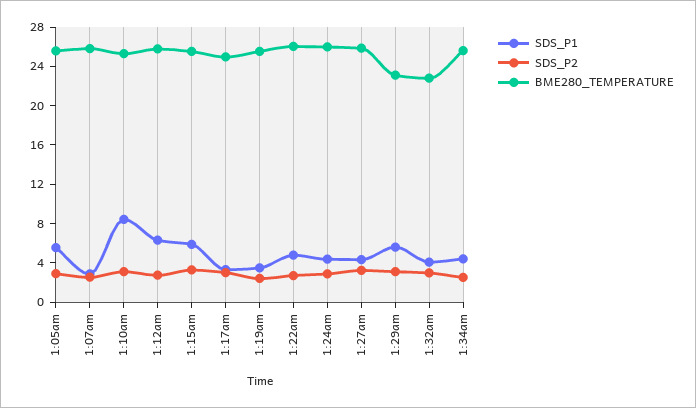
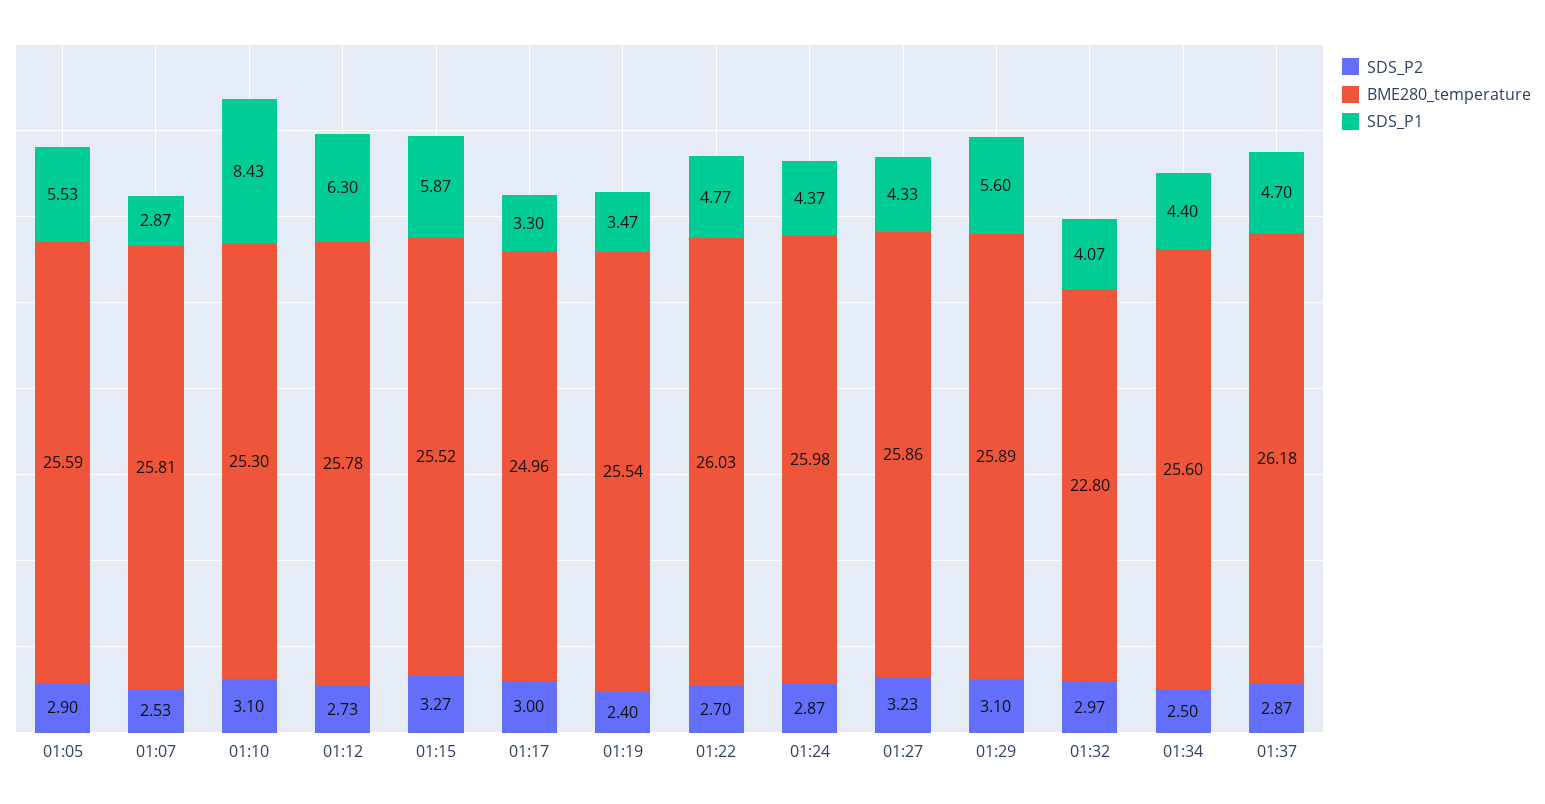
BME280_TEMPERATURE, 1:29am: 23 -> 25.89
SDS_P2, 01:37: none -> 2.87
BME280_TEMPERATURE, 01:37: none -> 26.18
SDS_P1, 01:37: none -> 4.7

